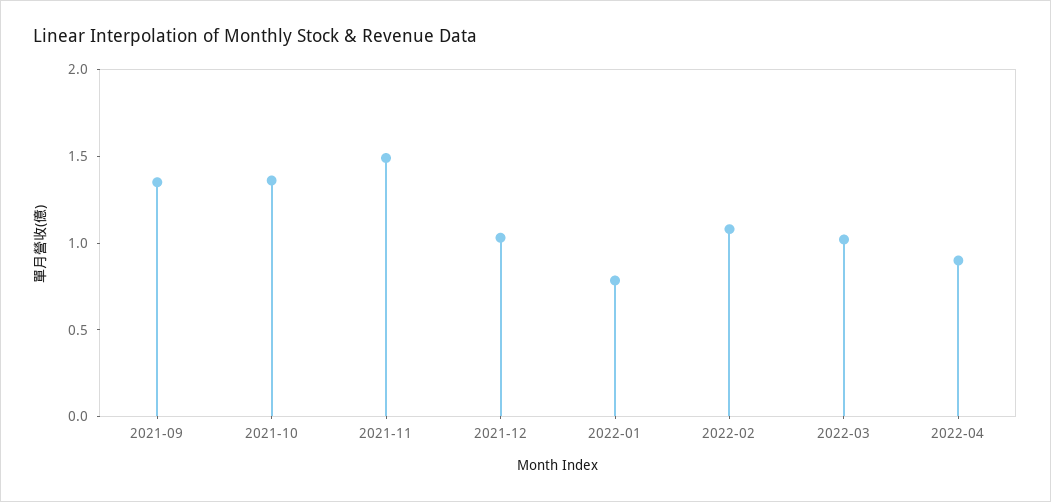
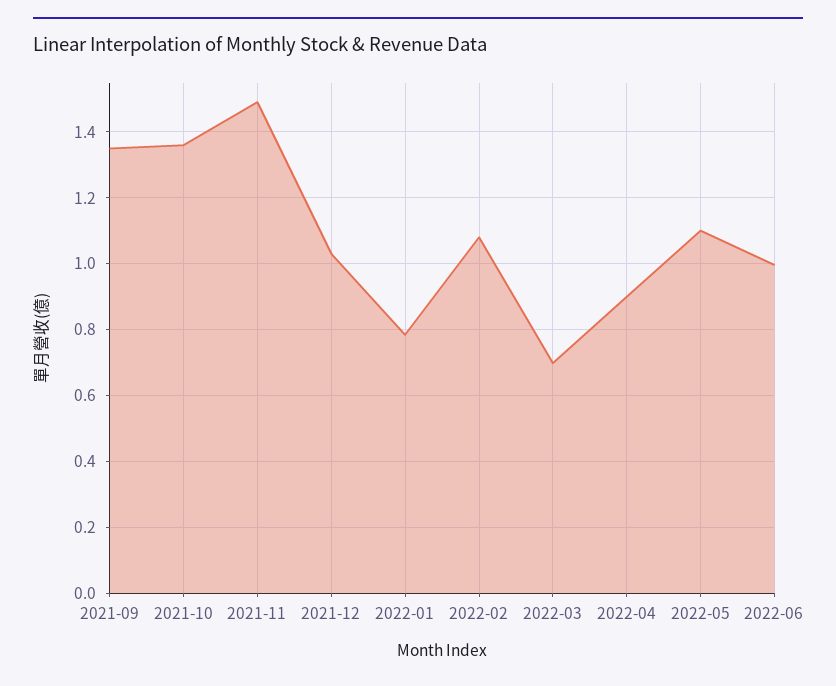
2022-03: 1 -> 0.7
2022-05: none -> 1.1
2022-06: none -> 1

